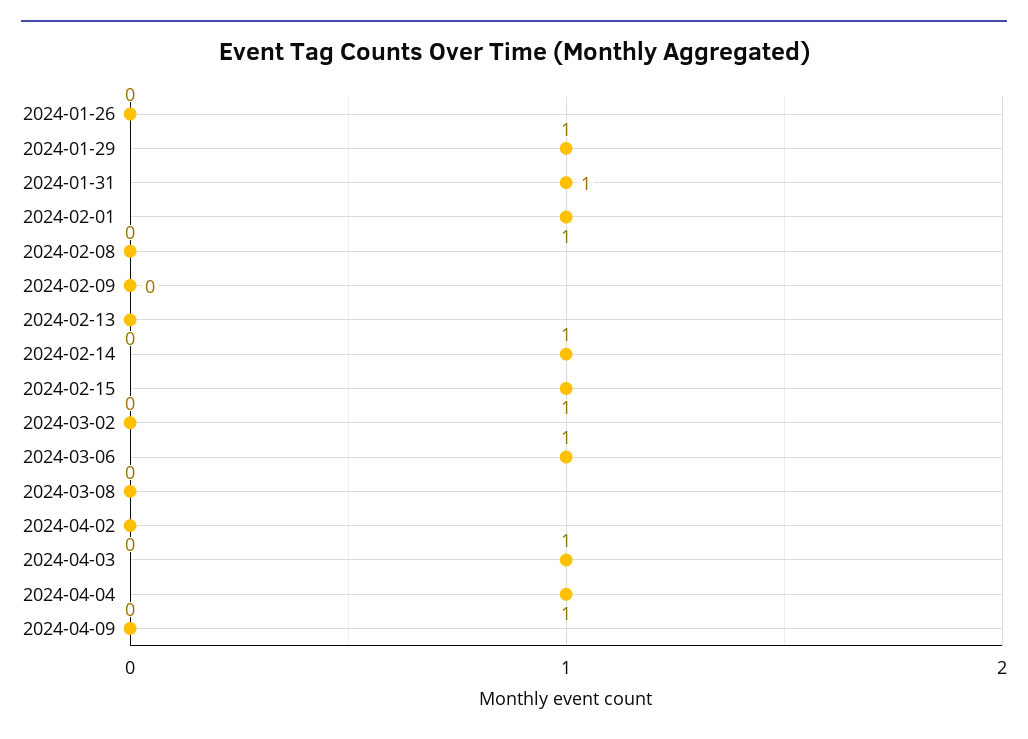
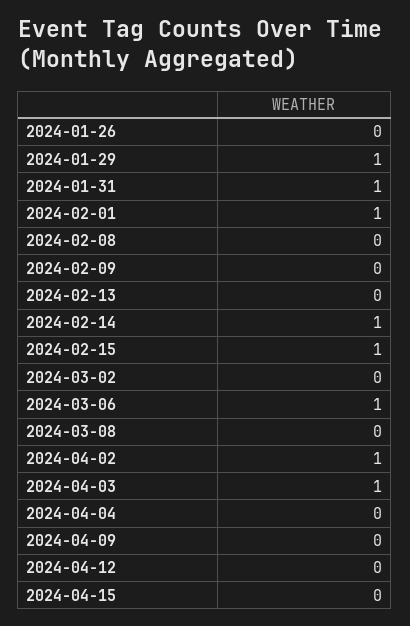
2024-04-02: 0 -> 1
2024-04-04: 1 -> 0
2024-04-12: none -> 0
2024-04-15: none -> 0

